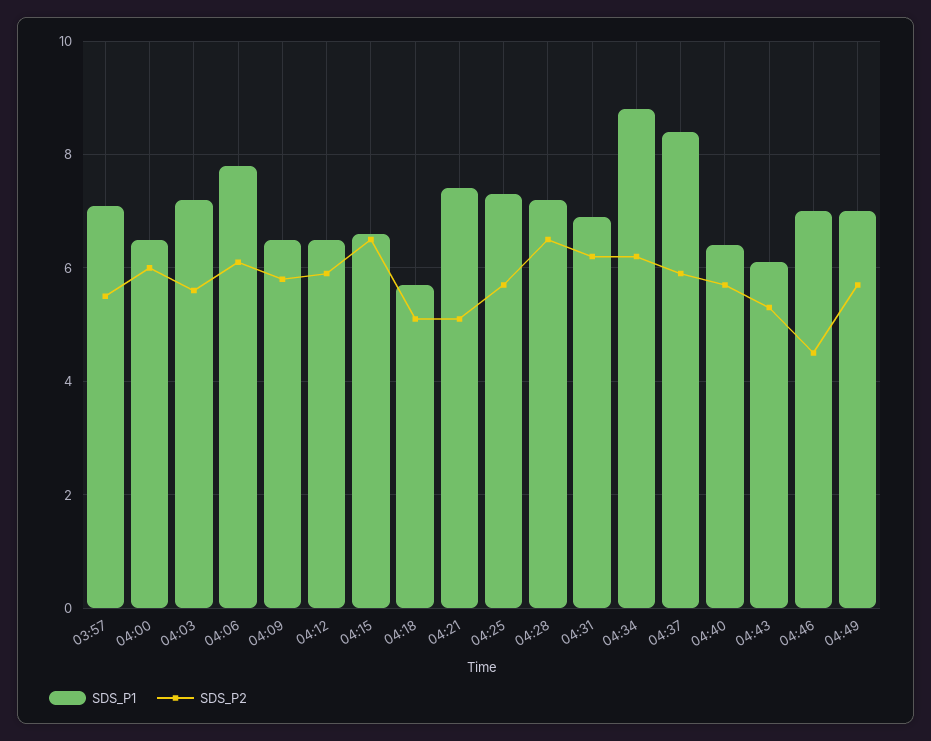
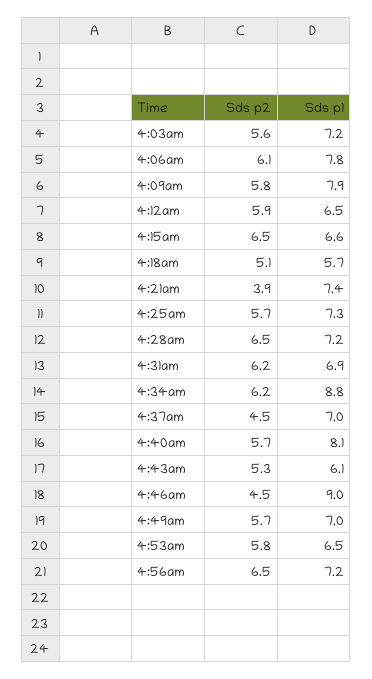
SDS_P1, 03:57: 7 -> none
SDS_P2, 03:57: 5.5 -> none
SDS_P1, 04:00: 6.5 -> none
SDS_P2, 04:00: 6 -> none
SDS_P1, 04:09: 6.5 -> 7.9
SDS_P2, 04:21: 5 -> 3.9
SDS_P1, 04:37: 8.5 -> 7
SDS_P2, 04:37: 6 -> 4.5
SDS_P1, 04:40: 6.5 -> 8.1
SDS_P1, 04:46: 7 -> 9
SDS_P2, 4:53am: none -> 5.8
SDS_P1, 4:53am: none -> 6.5
SDS_P2, 4:56am: none -> 6.5
SDS_P1, 4:56am: none -> 7.2

